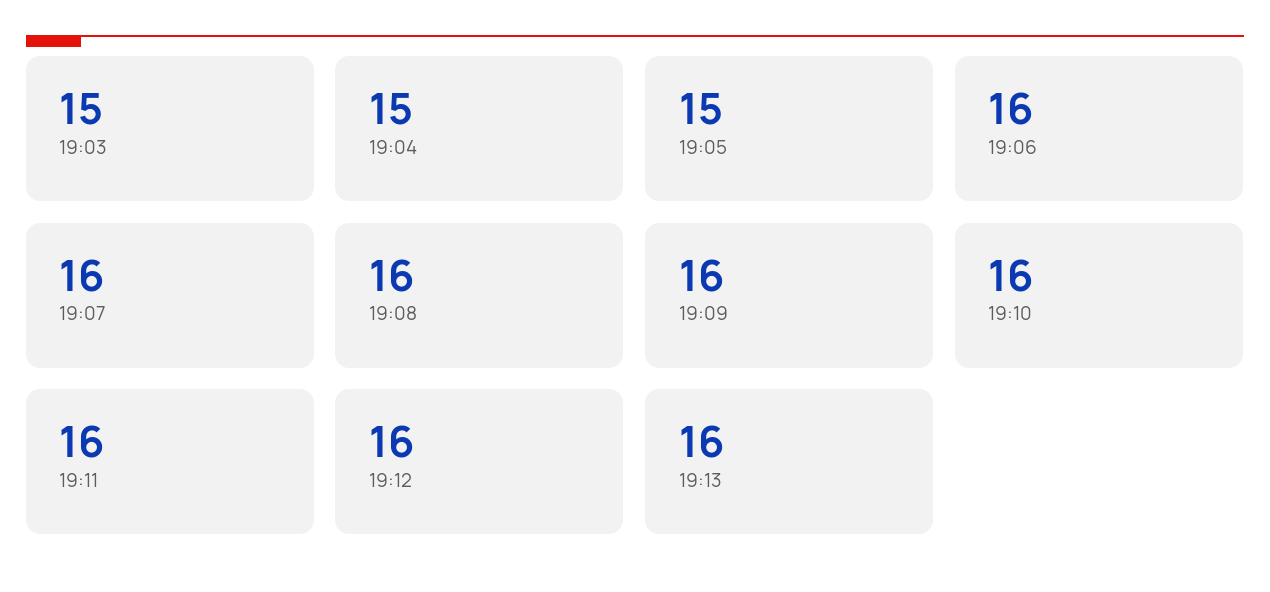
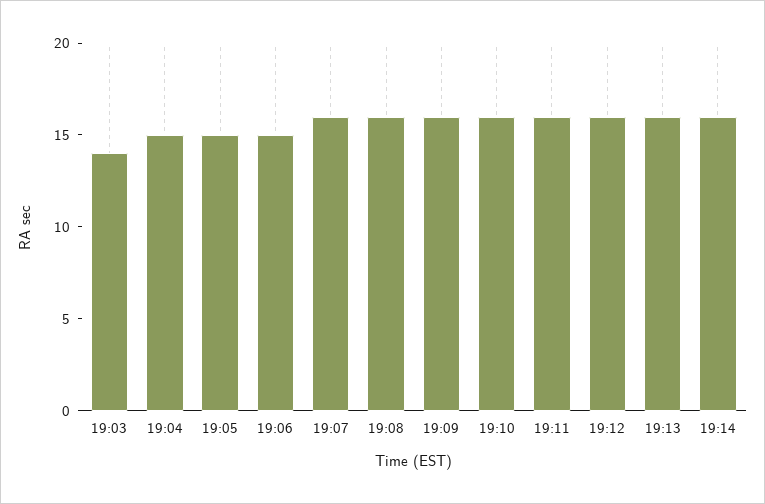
19:03: 15 -> 14
19:06: 16 -> 15
19:14: none -> 16

